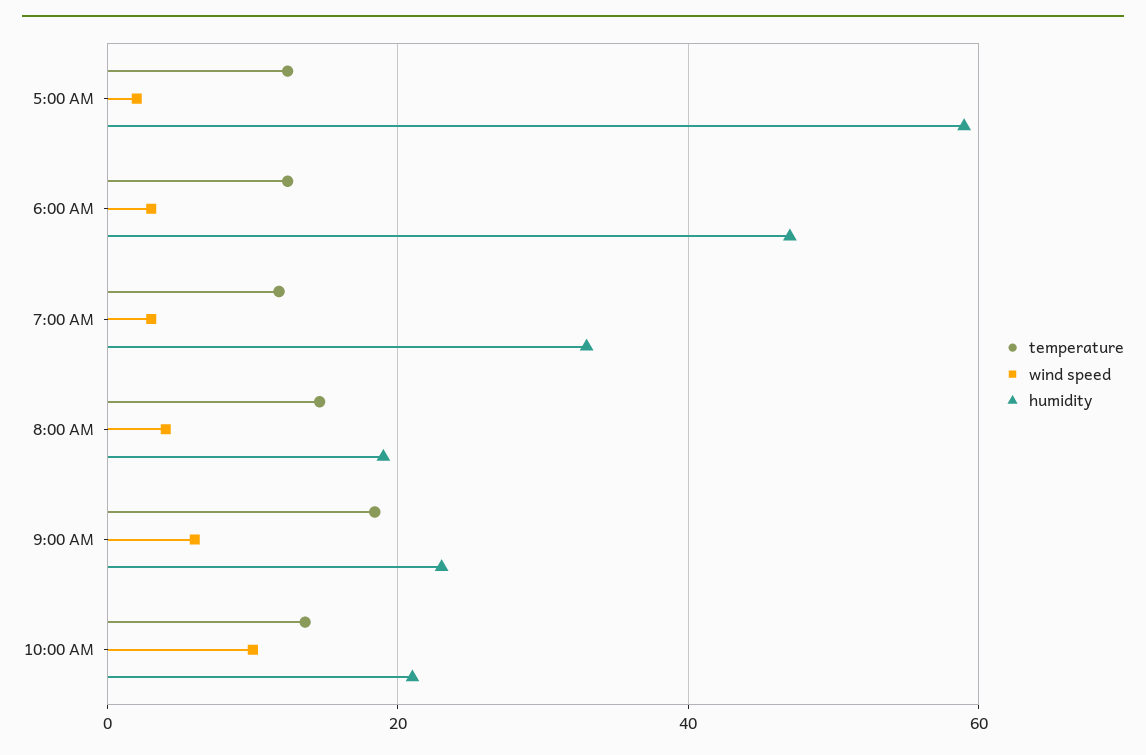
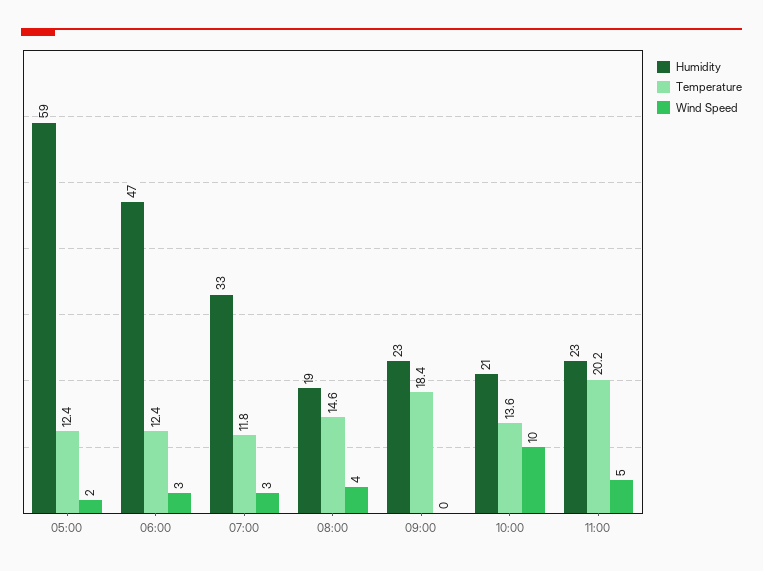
wind speed, 9:00 AM: 6 -> 0
humidity, 11:00: none -> 23
temperature, 11:00: none -> 20.2
wind speed, 11:00: none -> 5

